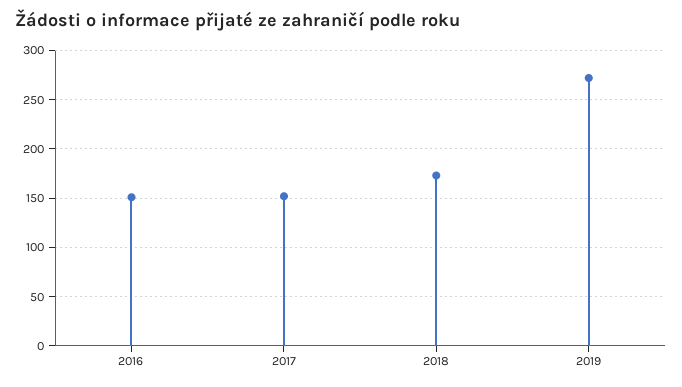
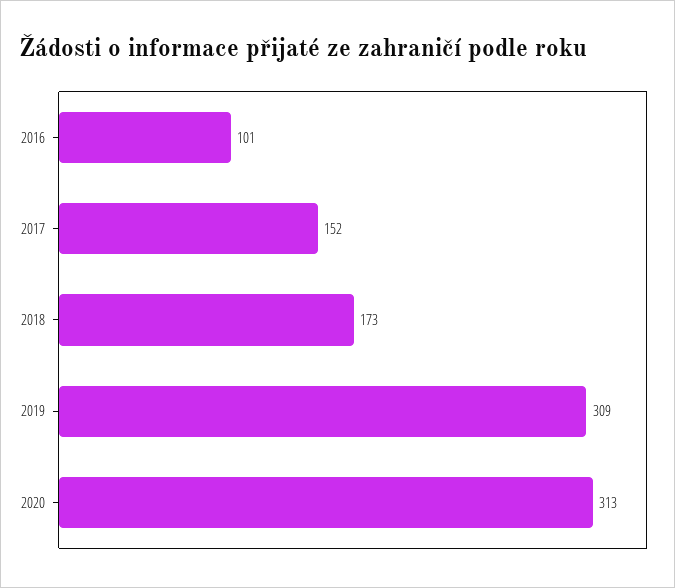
2016: 150 -> 101
2019: 270 -> 309
2020: none -> 313

